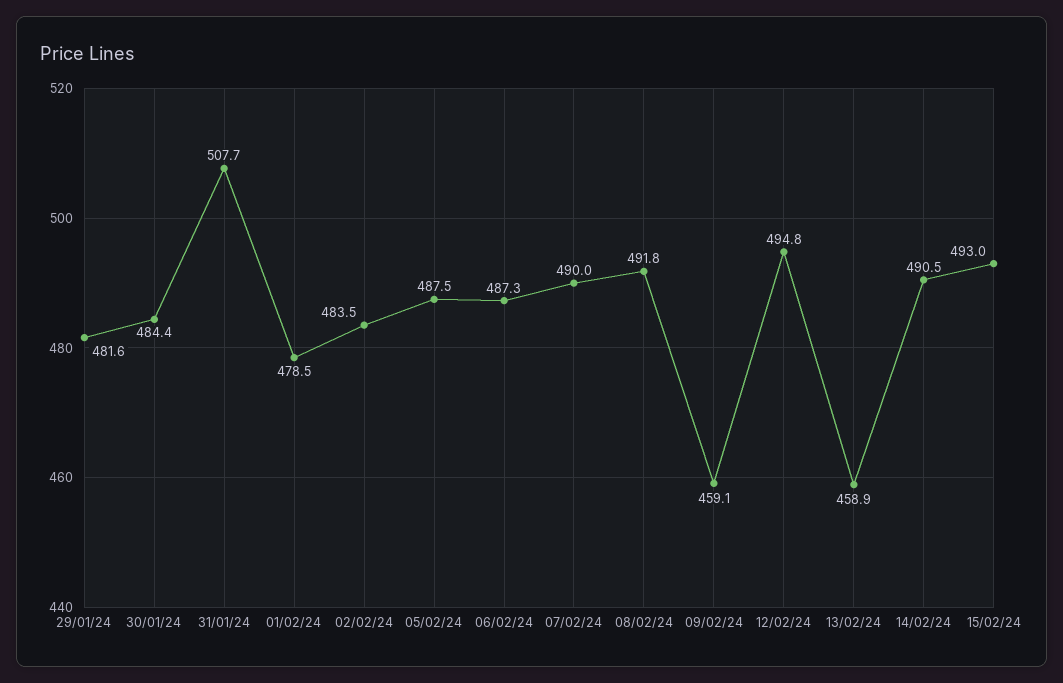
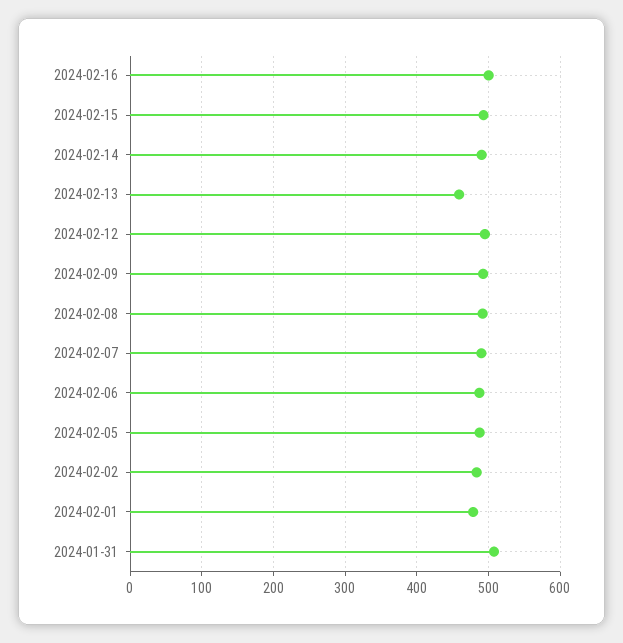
29/01/24: 481.6 -> none
30/01/24: 484.4 -> none
09/02/24: 459.1 -> 490
2024-02-16: none -> 500

